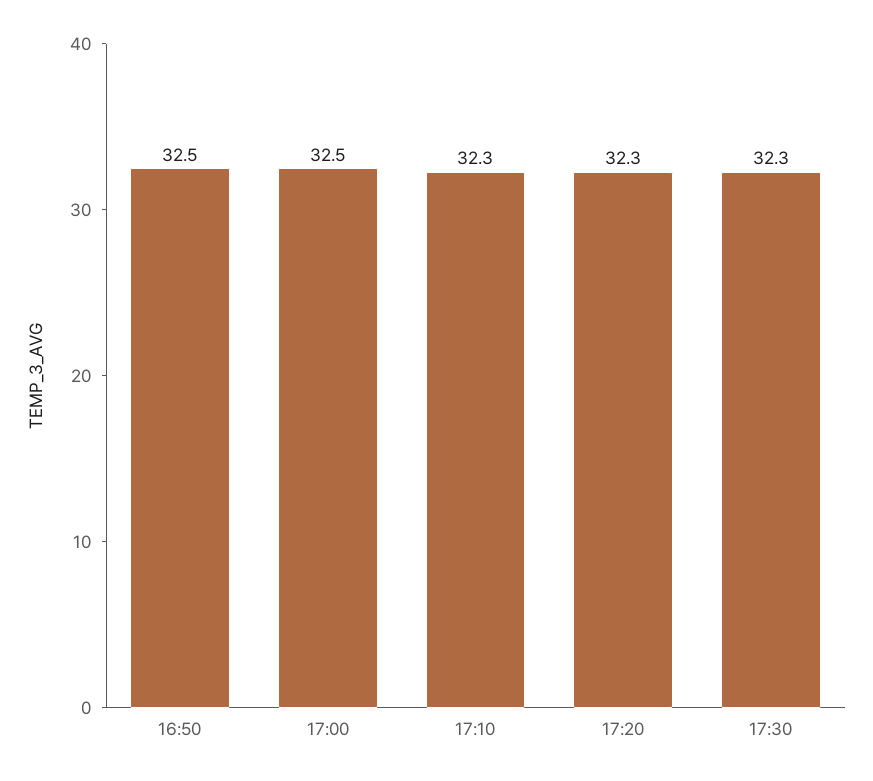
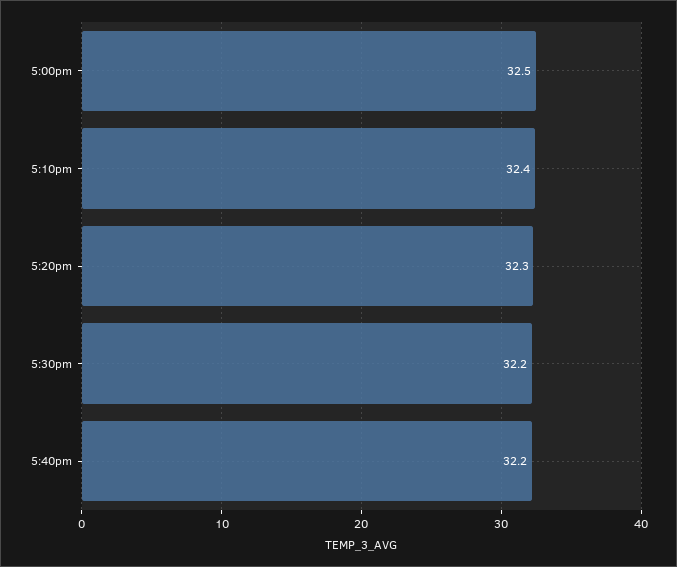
16:50: 32.5 -> none
17:10: 32.3 -> 32.4
17:30: 32.3 -> 32.2
5:40pm: none -> 32.2

